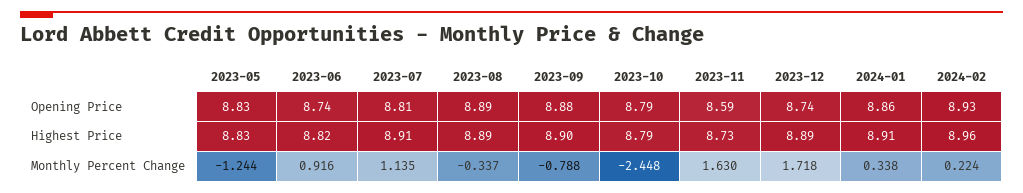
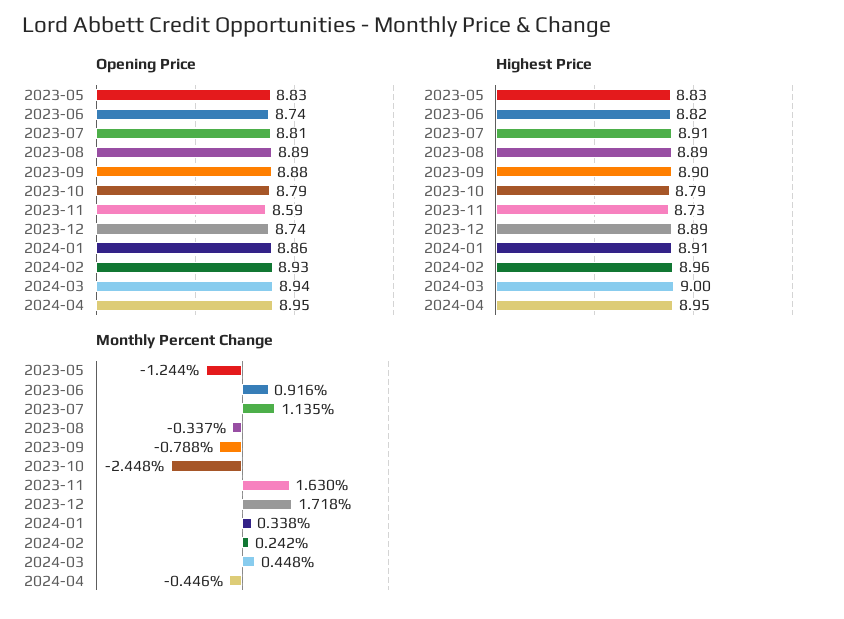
Monthly Percent Change, 2024-02: 0.224 -> 0.242
Opening Price, 2024-03: none -> 8.94
Opening Price, 2024-04: none -> 8.95
Highest Price, 2024-03: none -> 9
Highest Price, 2024-04: none -> 8.95
Monthly Percent Change, 2024-03: none -> 0.448
Monthly Percent Change, 2024-04: none -> -0.446

